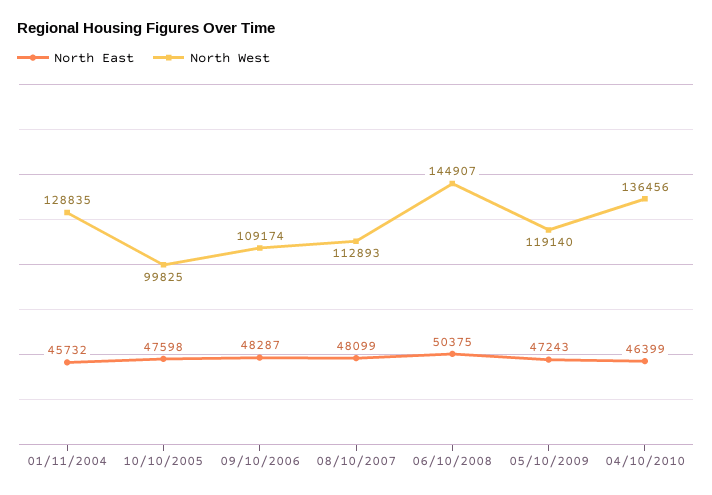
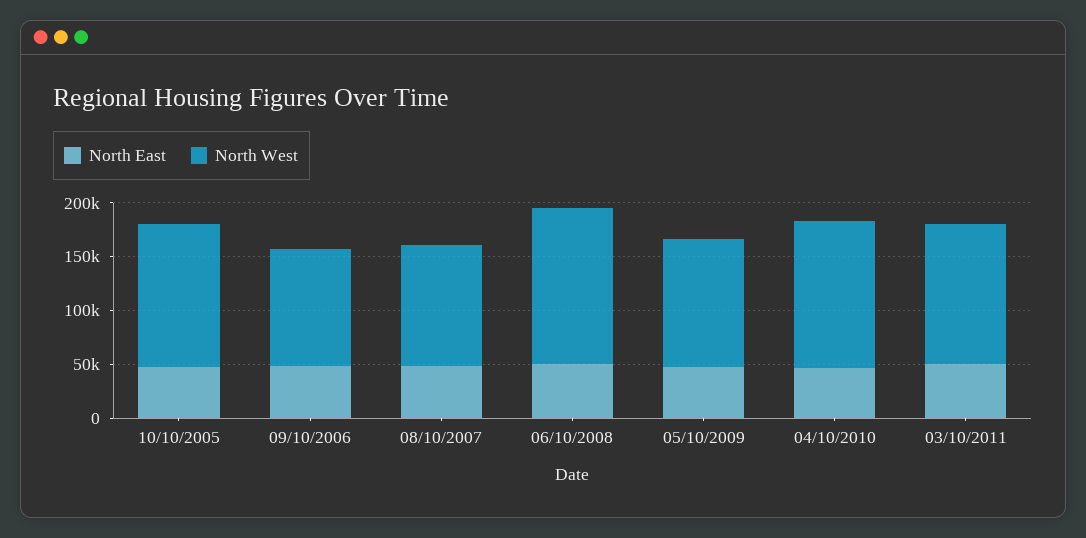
North East, 01/11/2004: 45732 -> none
North West, 01/11/2004: 128835 -> none
North West, 10/10/2005: 99825 -> 130000
North East, 03/10/2011: none -> 50000
North West, 03/10/2011: none -> 130000

